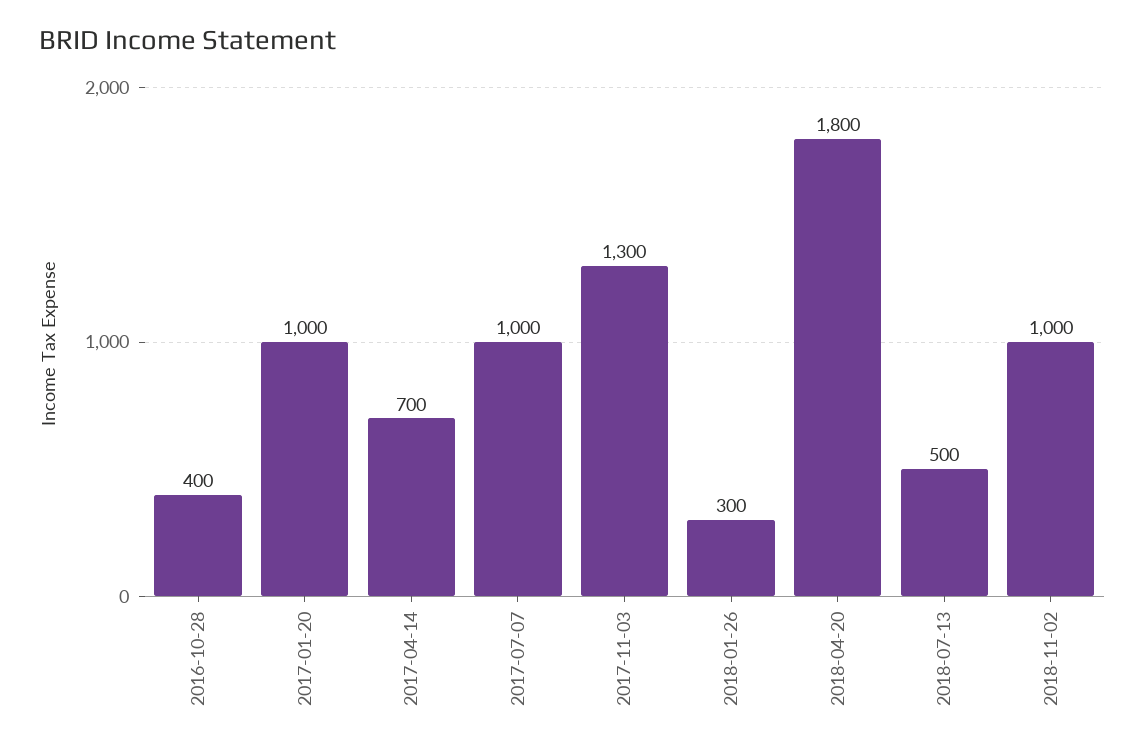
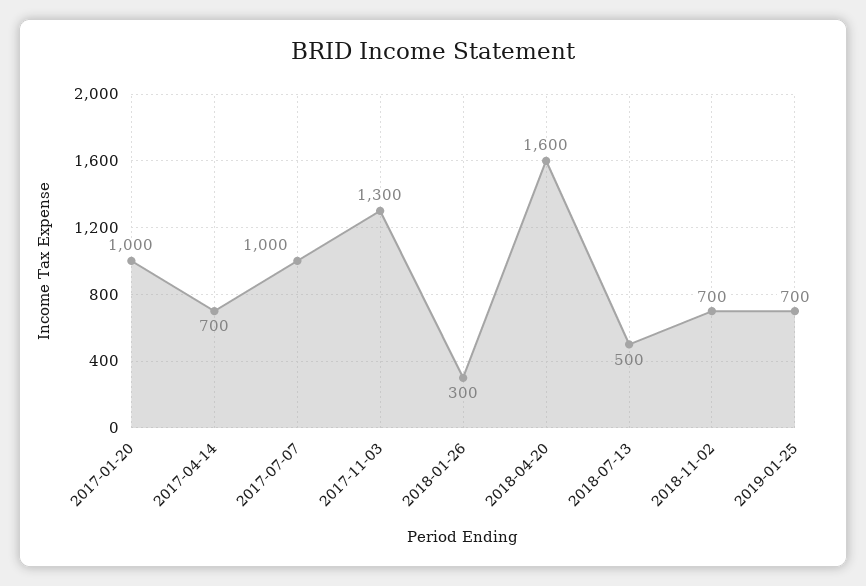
2016-10-28: 400 -> none
2018-04-20: 1800 -> 1600
2018-11-02: 1000 -> 700
2019-01-25: none -> 700

